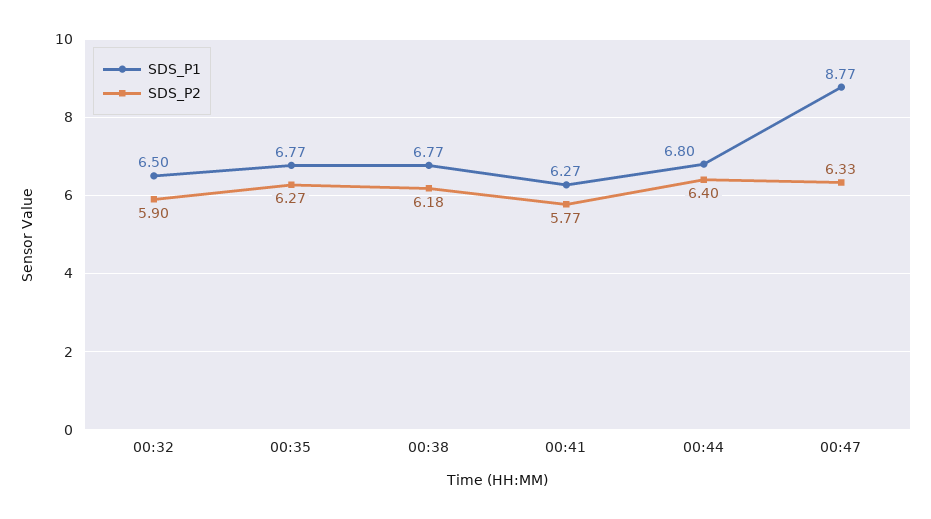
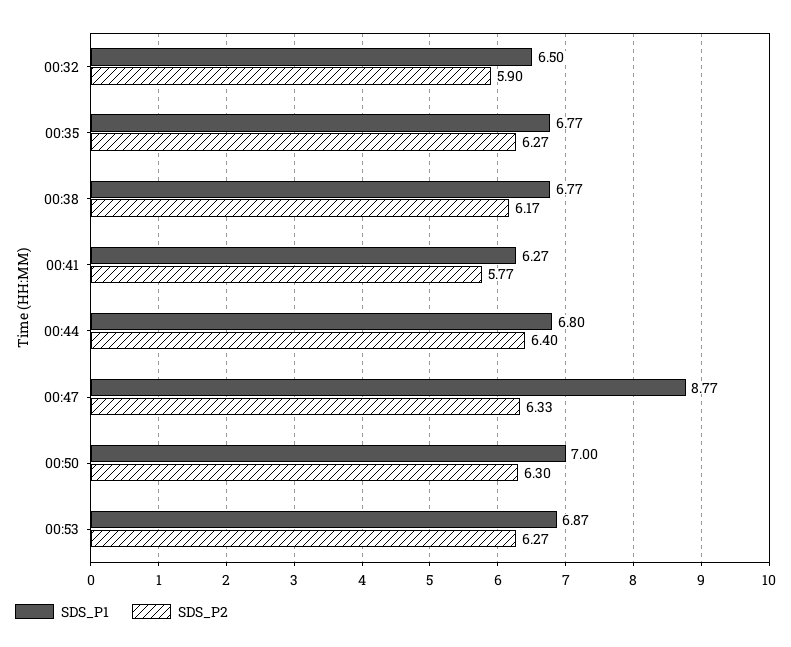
SDS_P2, 00:38: 6.18 -> 6.17
SDS_P1, 00:50: none -> 7
SDS_P2, 00:50: none -> 6.3
SDS_P1, 00:53: none -> 6.87
SDS_P2, 00:53: none -> 6.27

